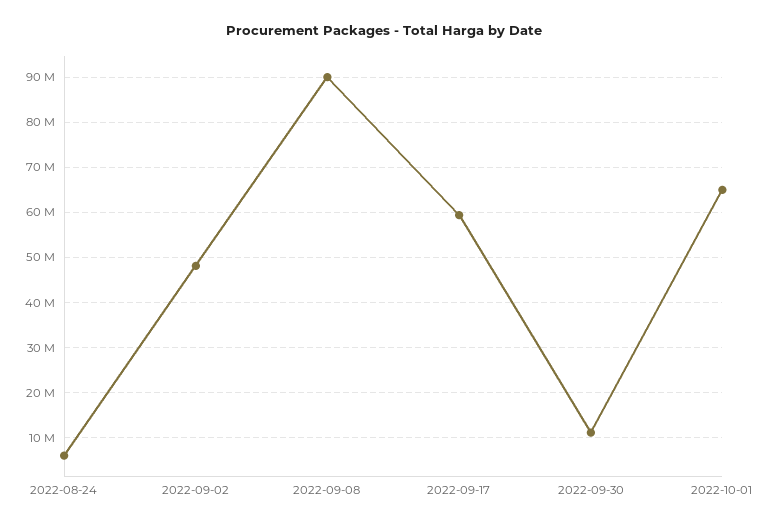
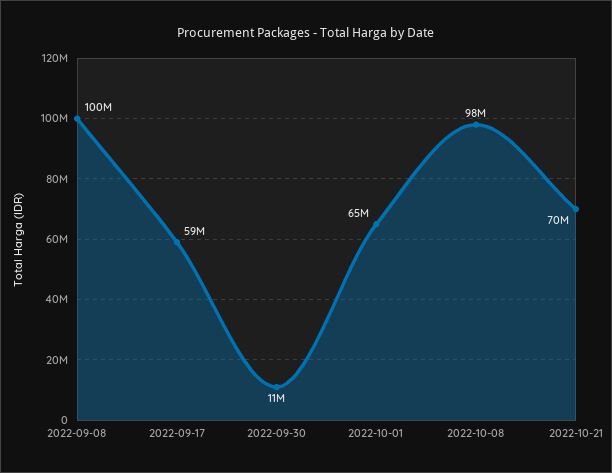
2022-08-24: 6000000 -> none
2022-09-02: 48000000 -> none
2022-09-08: 90000000 -> 100000000
2022-10-08: none -> 98000000
2022-10-21: none -> 70000000

